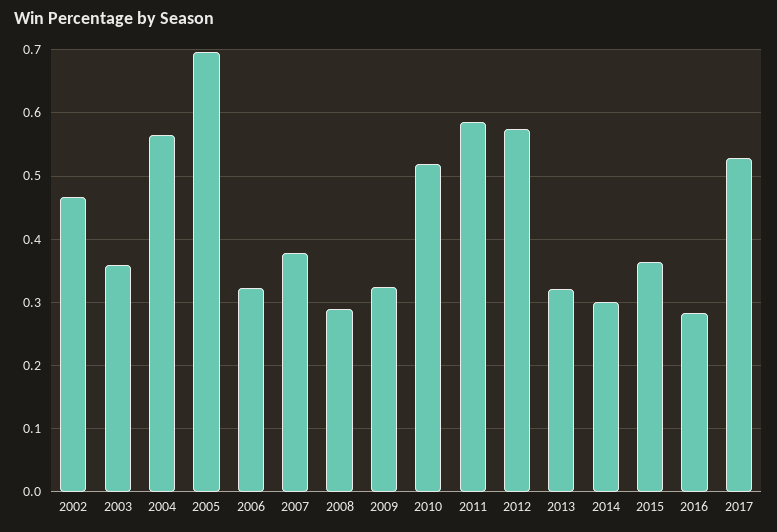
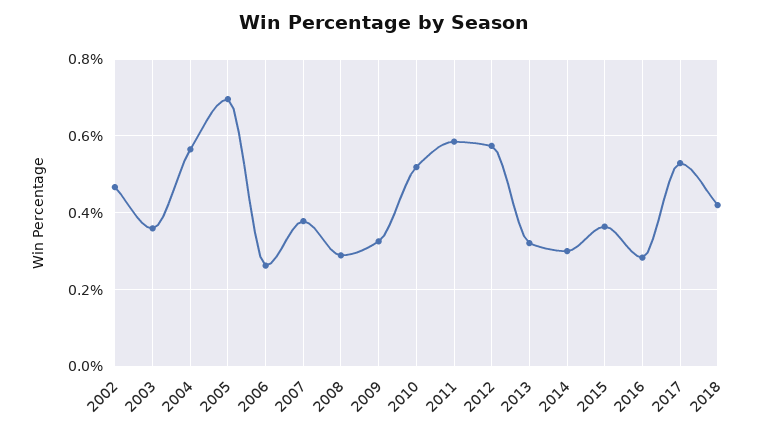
2006: 0.32 -> 0.26
2018: none -> 0.42

